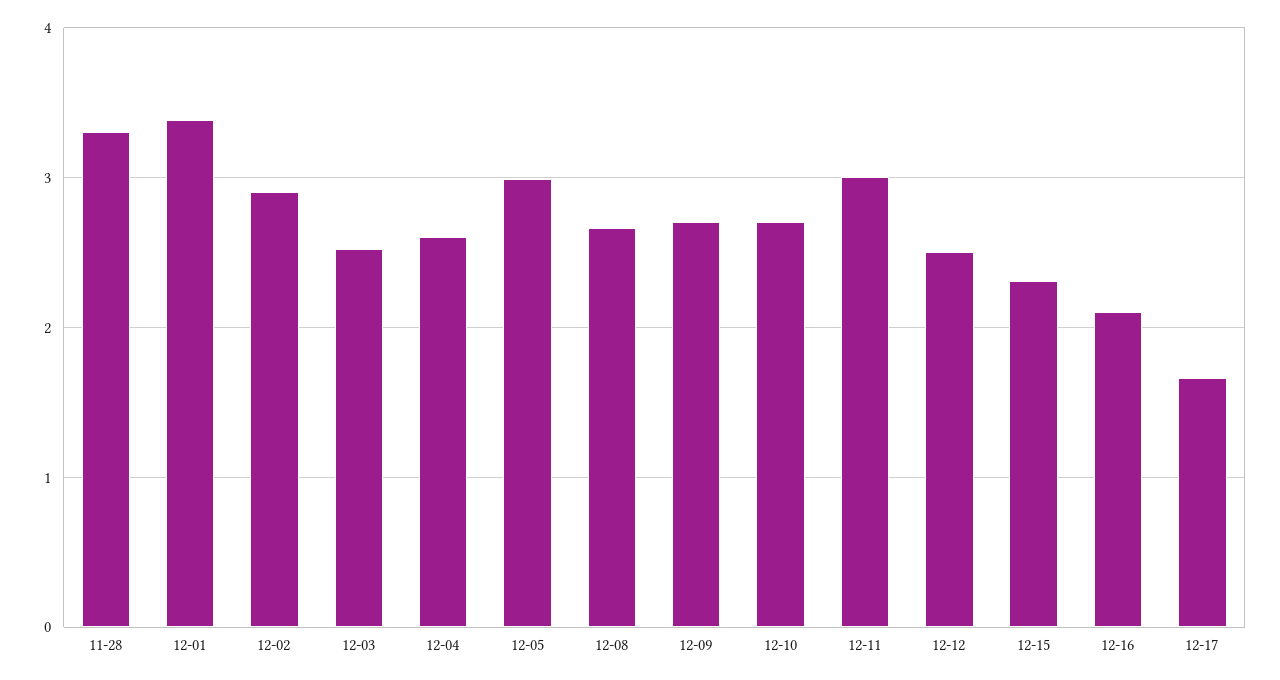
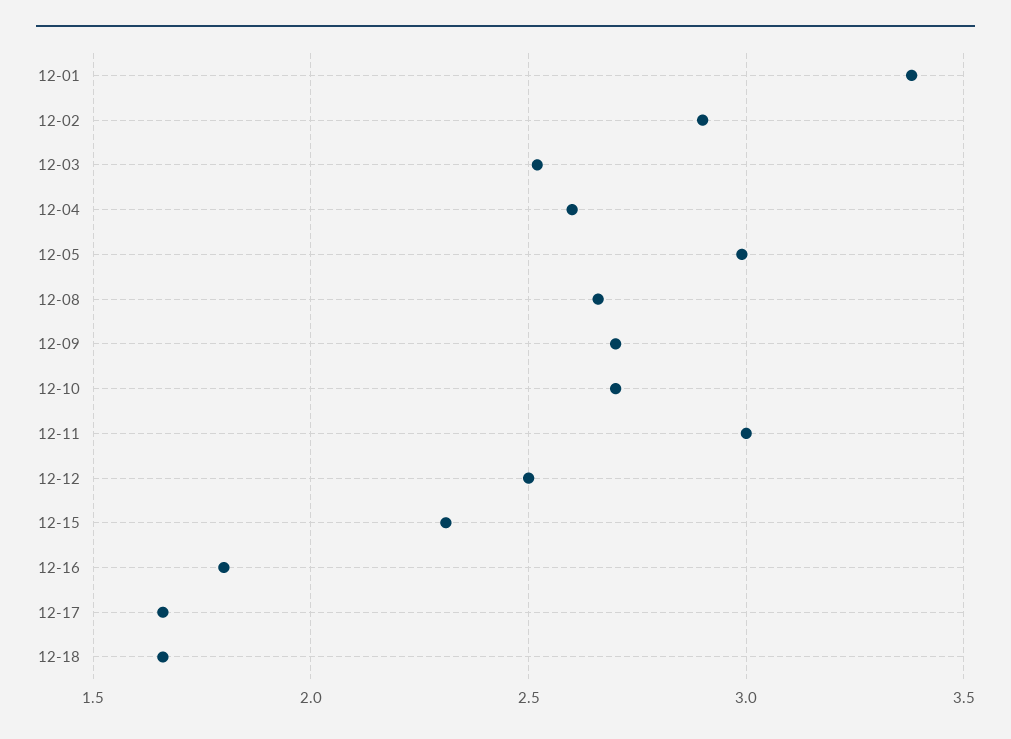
11-28: 3.3 -> none
12-16: 2.1 -> 1.8
12-18: none -> 1.65

